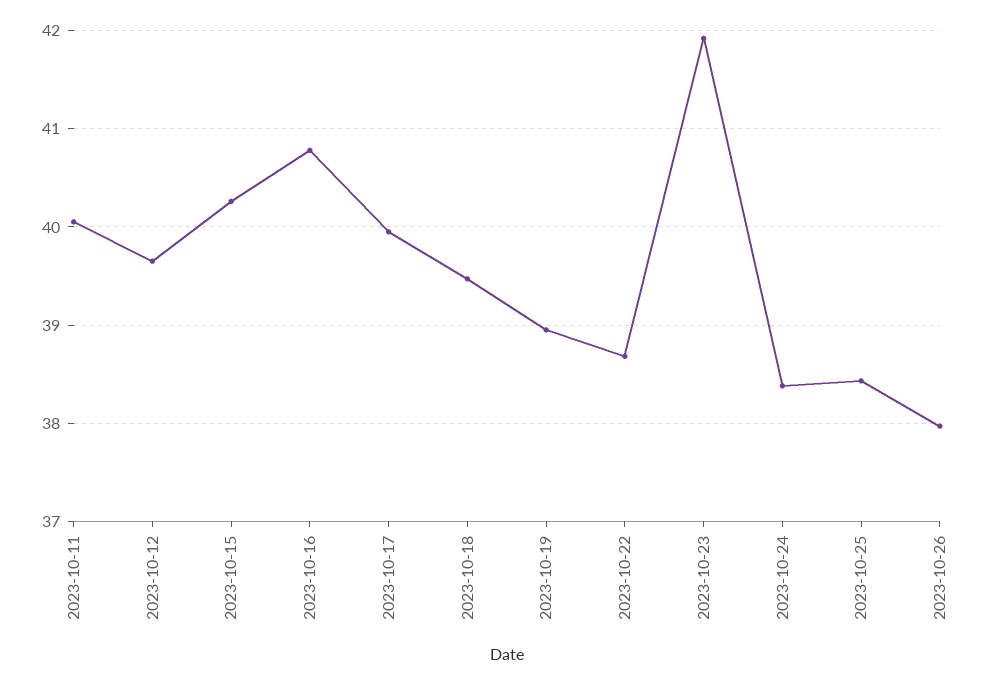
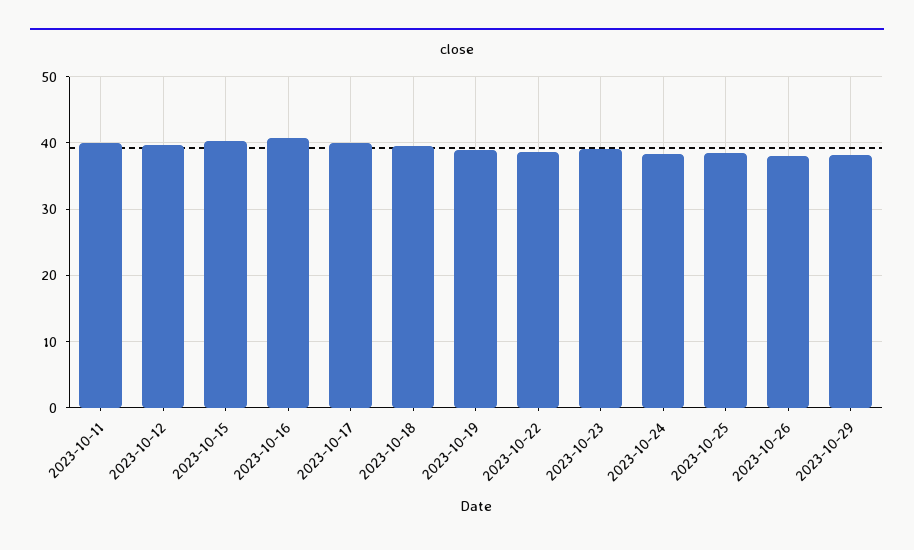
2023-10-23: 41.9 -> 39
2023-10-29: none -> 38

